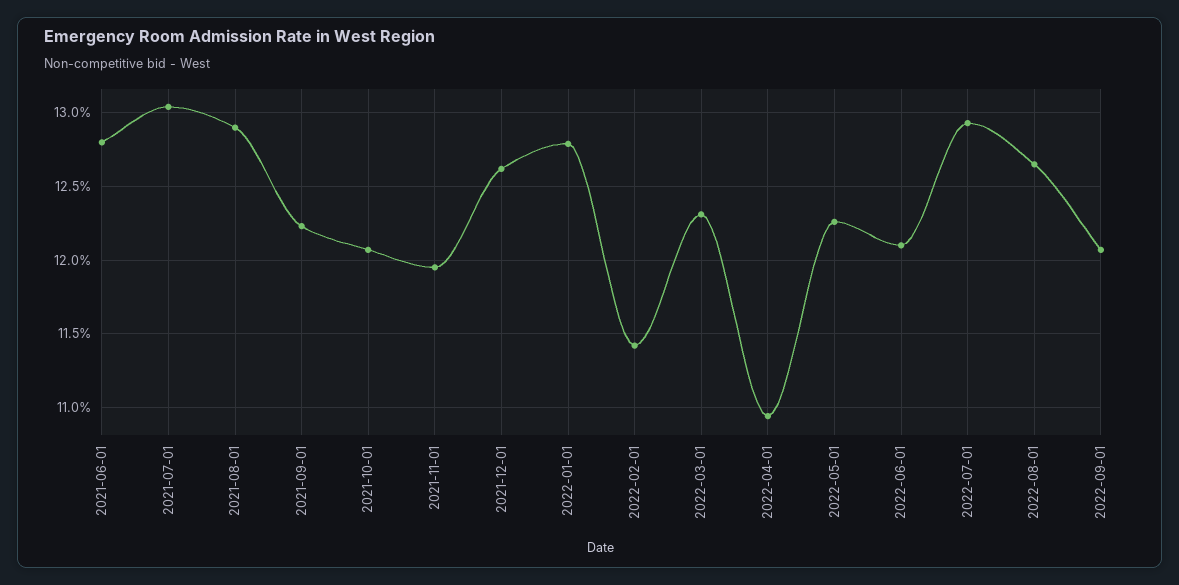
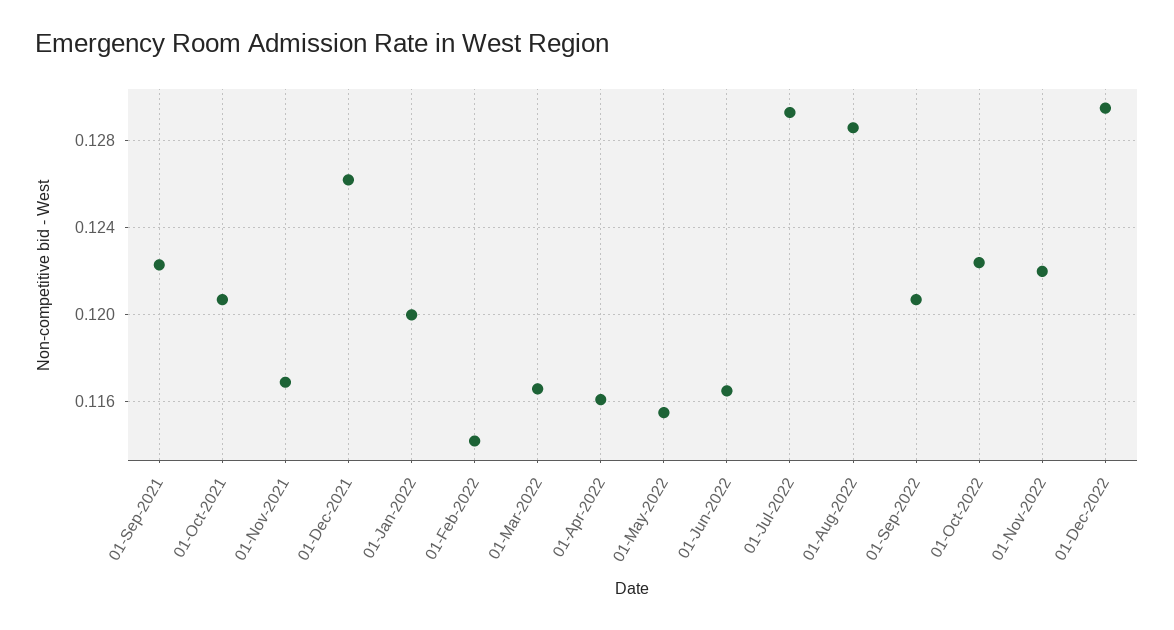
2021-06-01: 0.128 -> none
2021-07-01: 0.1305 -> none
2021-08-01: 0.129 -> none
2021-11-01: 0.1195 -> 0.117
2022-01-01: 0.128 -> 0.12
2022-03-01: 0.123 -> 0.1165
2022-04-01: 0.1095 -> 0.116
2022-05-01: 0.1225 -> 0.1155
2022-06-01: 0.121 -> 0.1165
2022-08-01: 0.1265 -> 0.1285
01-Oct-2022: none -> 0.1225
01-Nov-2022: none -> 0.122
01-Dec-2022: none -> 0.1295

